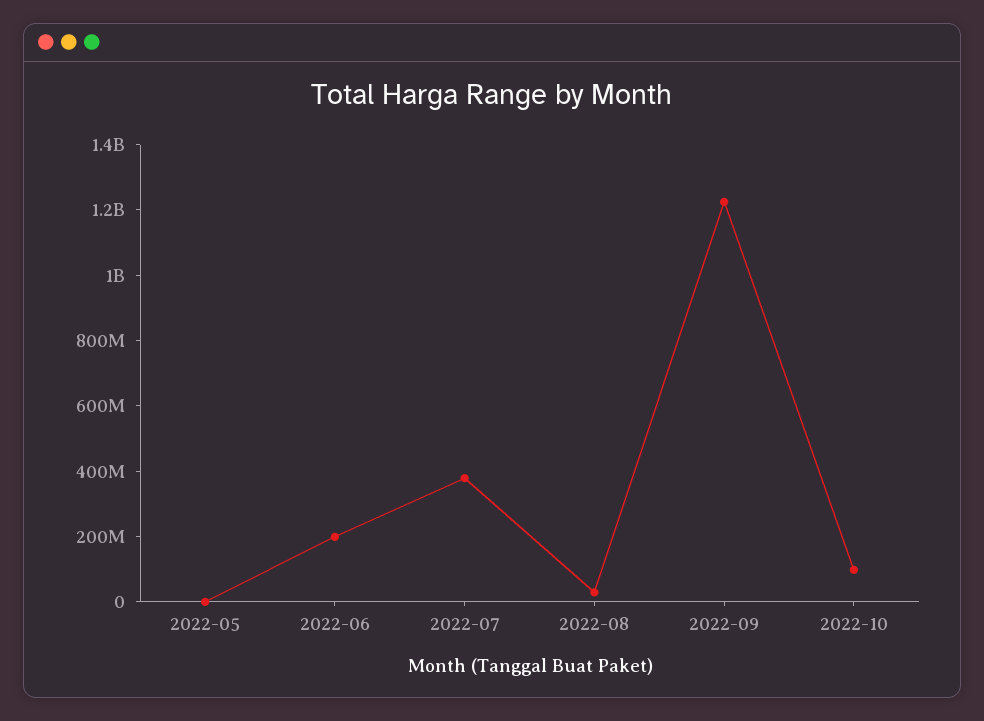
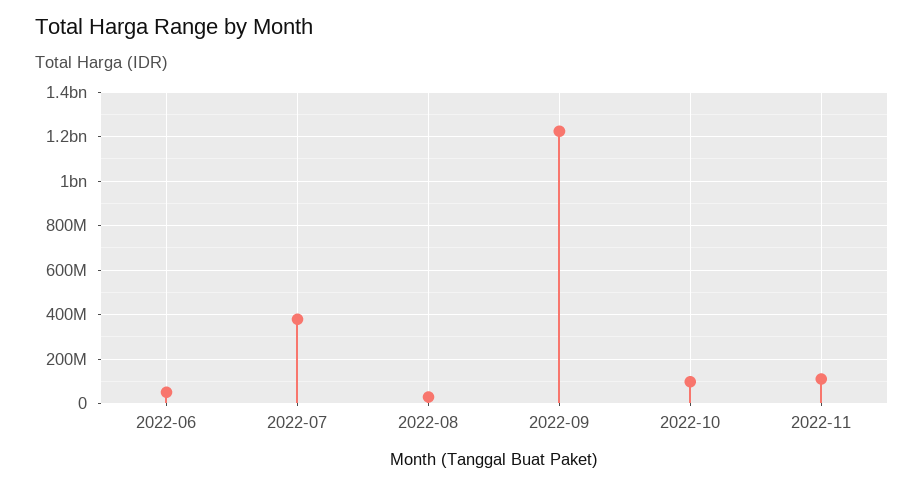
2022-05: 0 -> none
2022-06: 200000000 -> 50000000
2022-11: none -> 100000000

